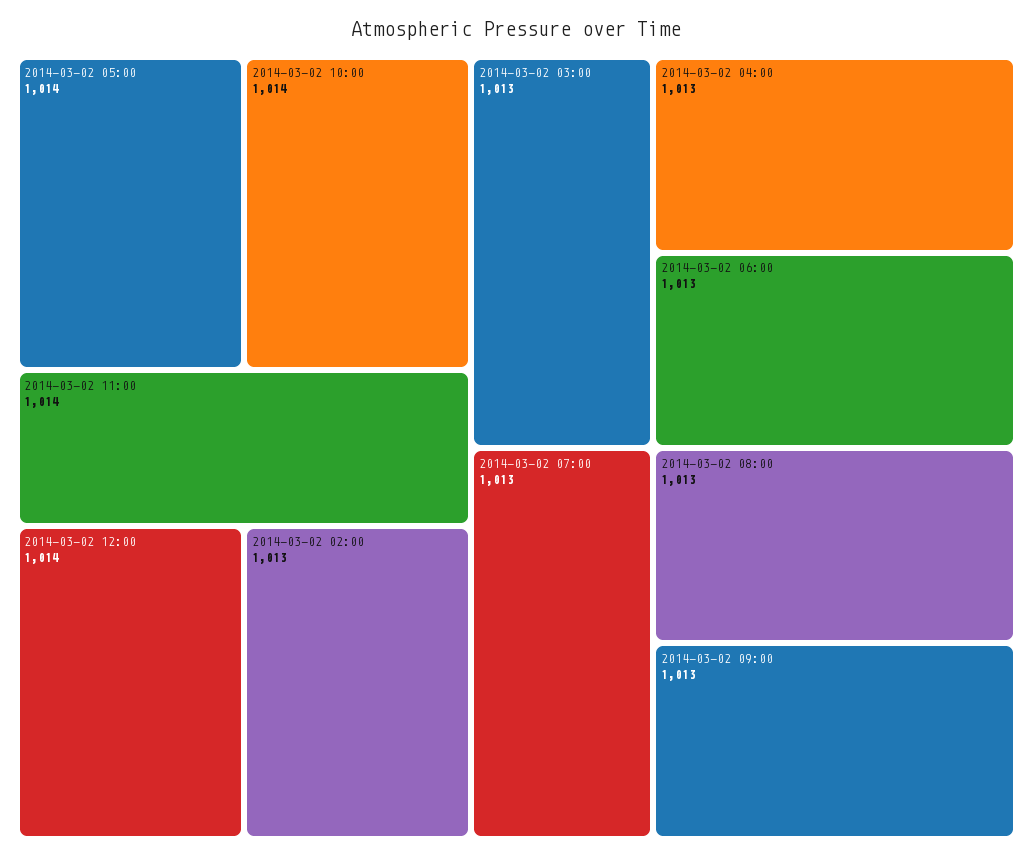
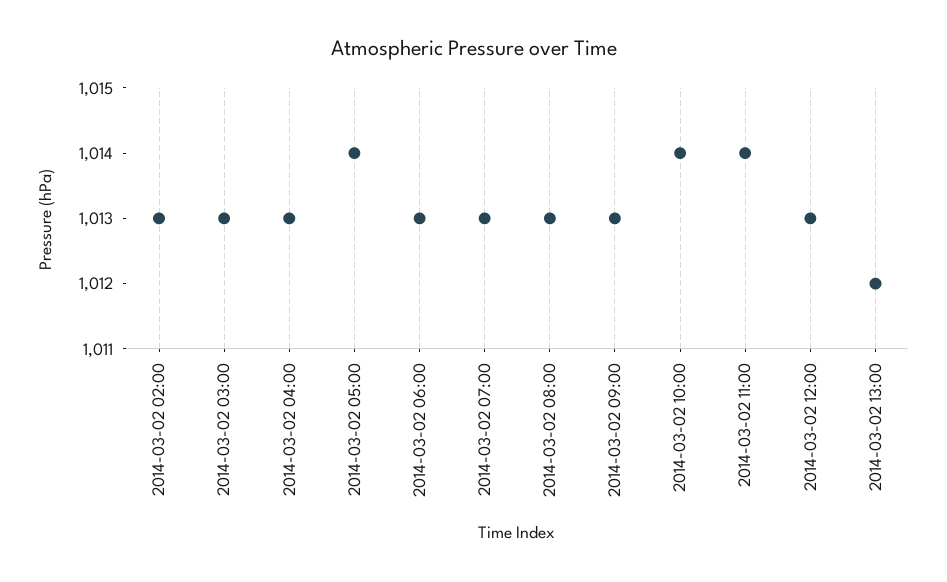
2014-03-02 12:00: 1014 -> 1013
2014-03-02 13:00: none -> 1012

